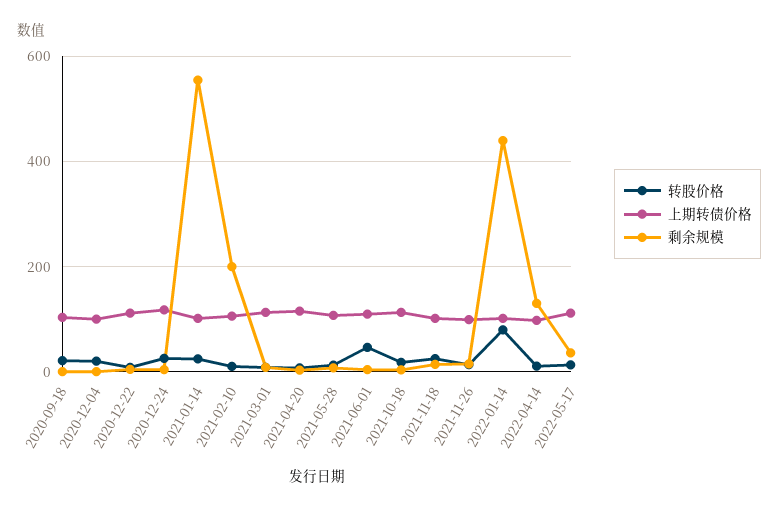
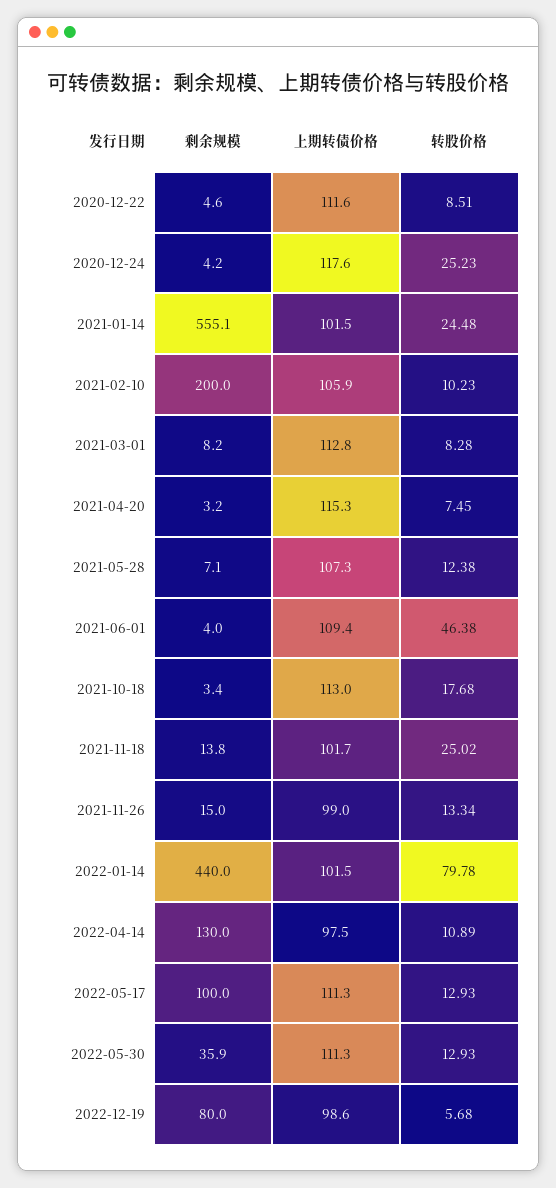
转股价格, 2020-09-18: 20 -> none
上期转债价格, 2020-09-18: 100 -> none
剩余规模, 2020-09-18: 0 -> none
转股价格, 2020-12-04: 20 -> none
上期转债价格, 2020-12-04: 100 -> none
剩余规模, 2020-12-04: 0 -> none
剩余规模, 2022-05-17: 40 -> 100
剩余规模, 2022-05-30: none -> 35.9
上期转债价格, 2022-05-30: none -> 111.3
转股价格, 2022-05-30: none -> 12.93
剩余规模, 2022-12-19: none -> 80
上期转债价格, 2022-12-19: none -> 98.6
转股价格, 2022-12-19: none -> 5.68

